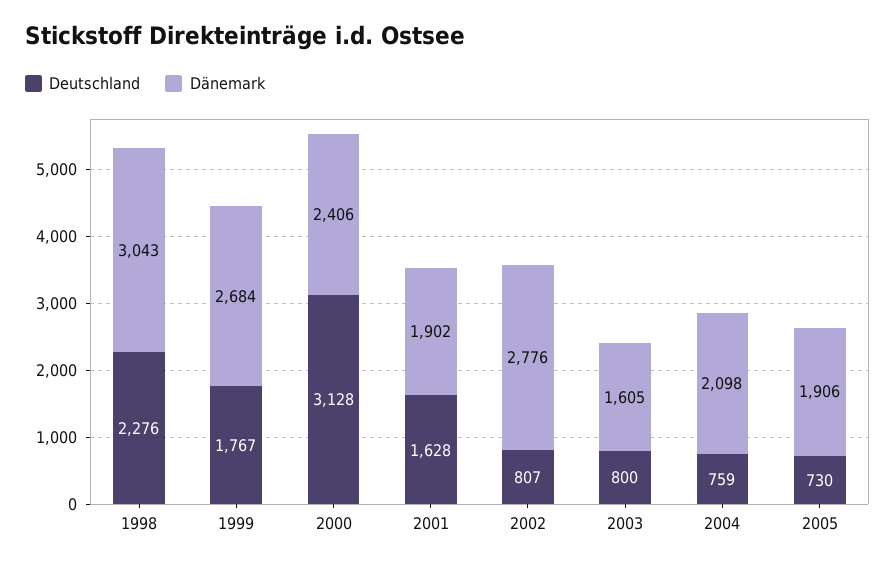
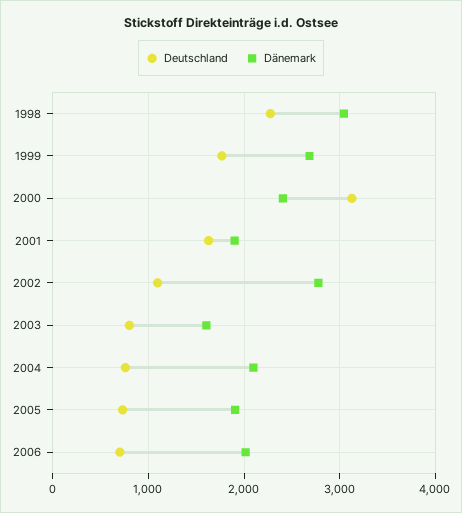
Deutschland, 2002: 807 -> 1100
Deutschland, 2006: none -> 700
Dänemark, 2006: none -> 2000

